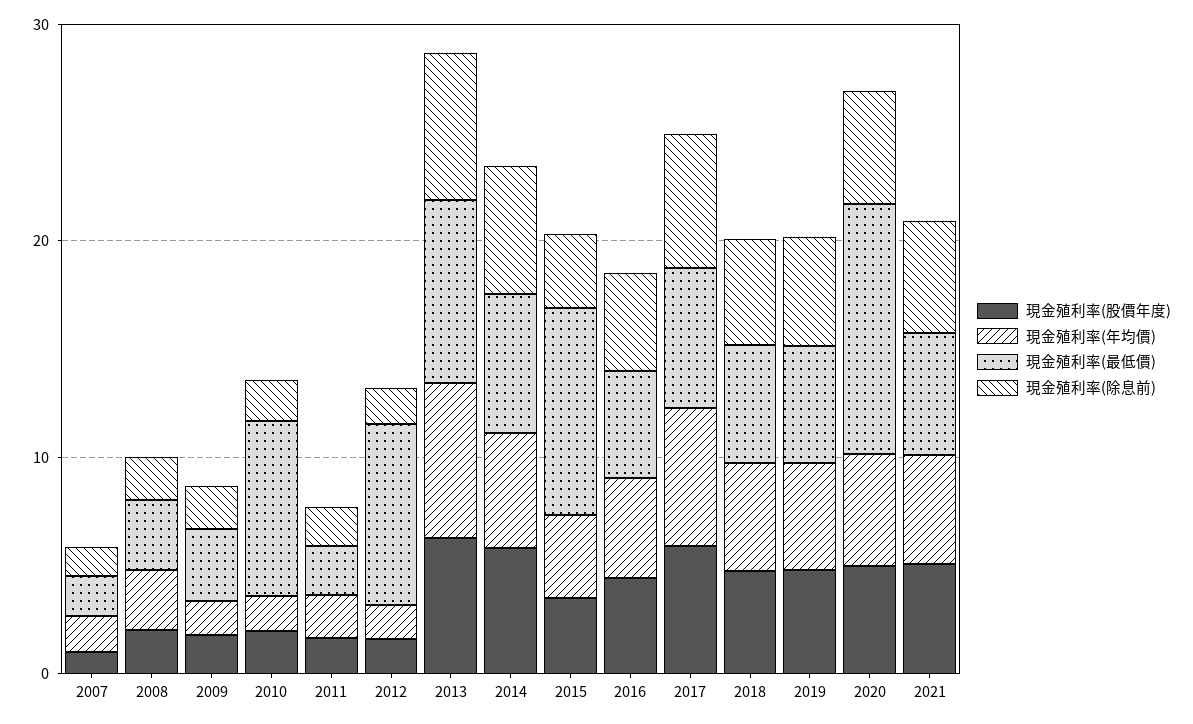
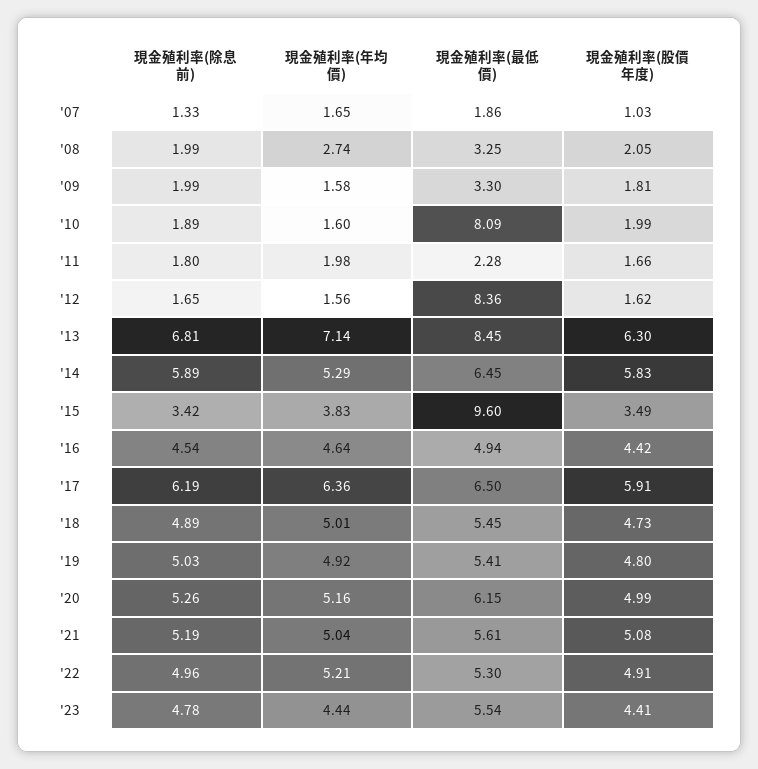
現金殖利率(最低價), 2020: 12 -> 6.15
現金殖利率(除息前), '22: none -> 4.96
現金殖利率(年均價), '22: none -> 5.21
現金殖利率(最低價), '22: none -> 5.3
現金殖利率(股價年度), '22: none -> 4.91
現金殖利率(除息前), '23: none -> 4.78
現金殖利率(年均價), '23: none -> 4.44
現金殖利率(最低價), '23: none -> 5.54
現金殖利率(股價年度), '23: none -> 4.41

